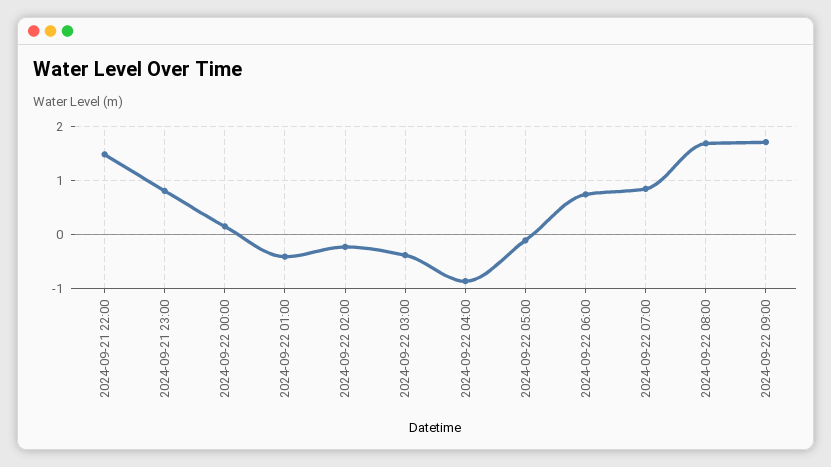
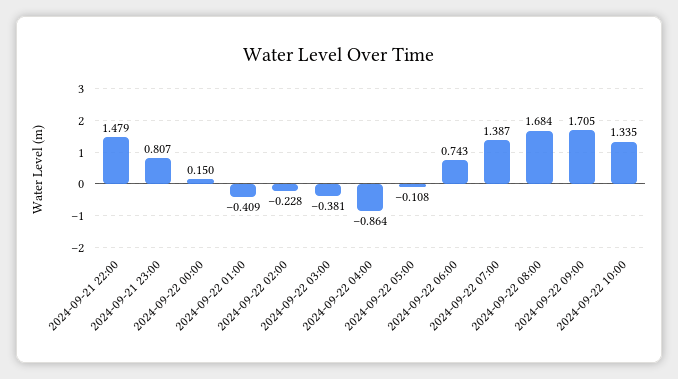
2024-09-22 07:00: 0.8 -> 1.387
2024-09-22 10:00: none -> 1.335

